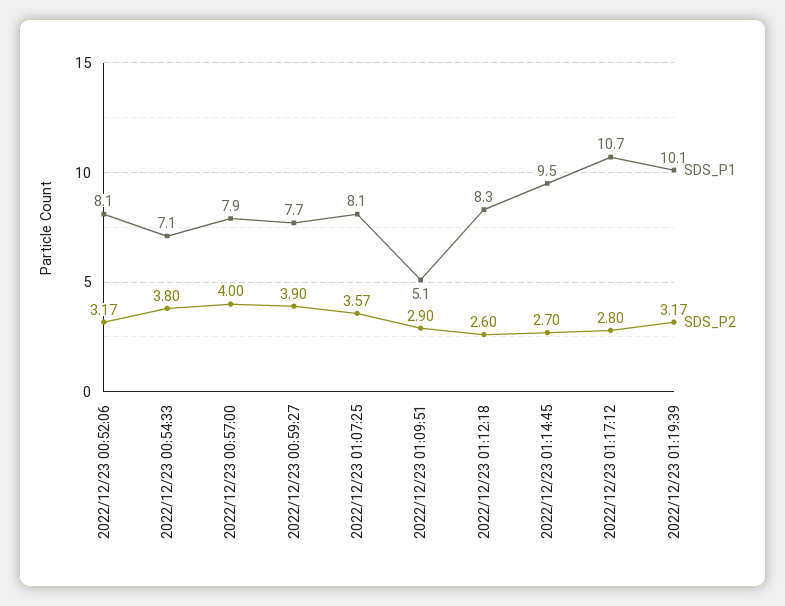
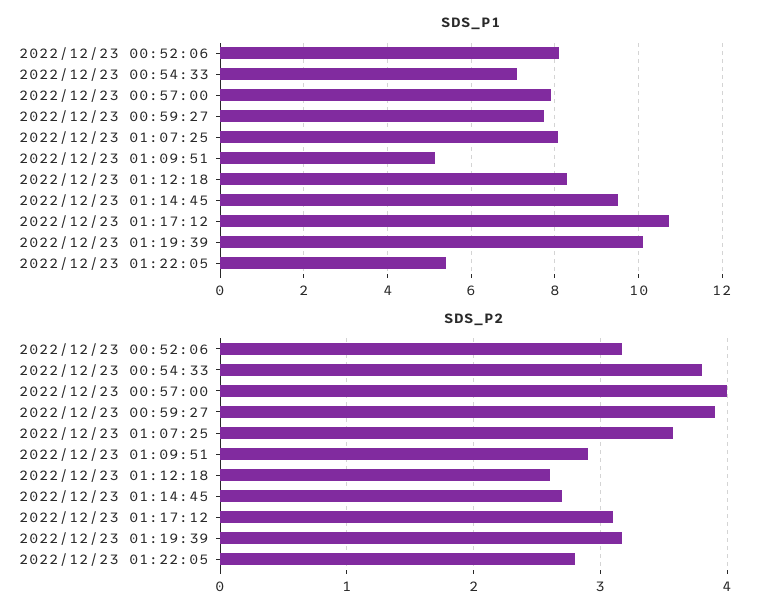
SDS_P2, 2022/12/23 01:17:12: 2.8 -> 3.1
SDS_P1, 2022/12/23 01:22:05: none -> 5.4
SDS_P2, 2022/12/23 01:22:05: none -> 2.8

